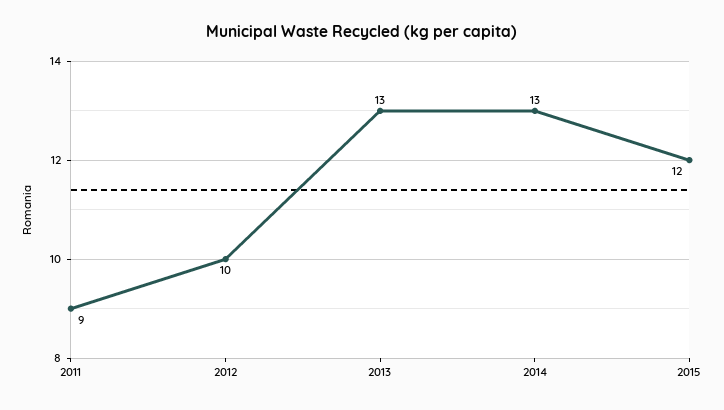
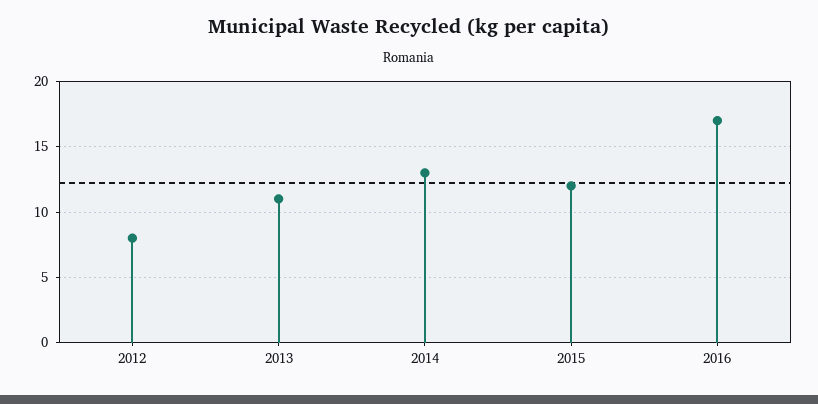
2011: 9 -> none
2012: 10 -> 8
2013: 13 -> 11
2016: none -> 17

